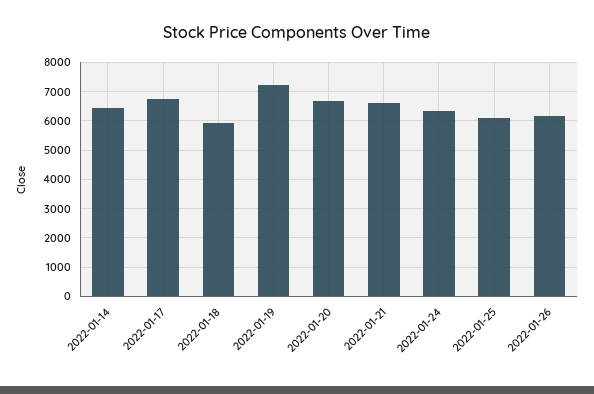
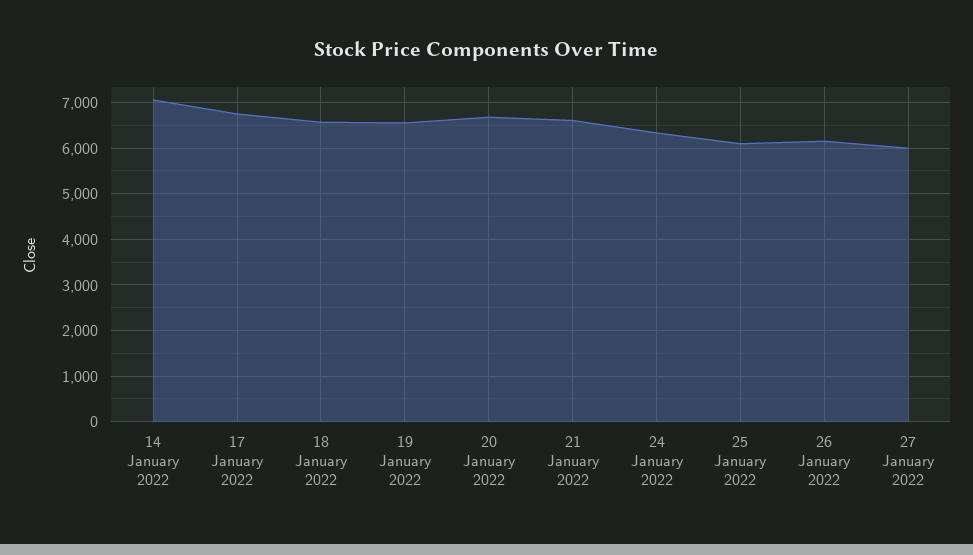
2022-01-14: 6500 -> 7000
2022-01-18: 6000 -> 6600
2022-01-19: 7250 -> 6600
27 January 2022: none -> 6000

